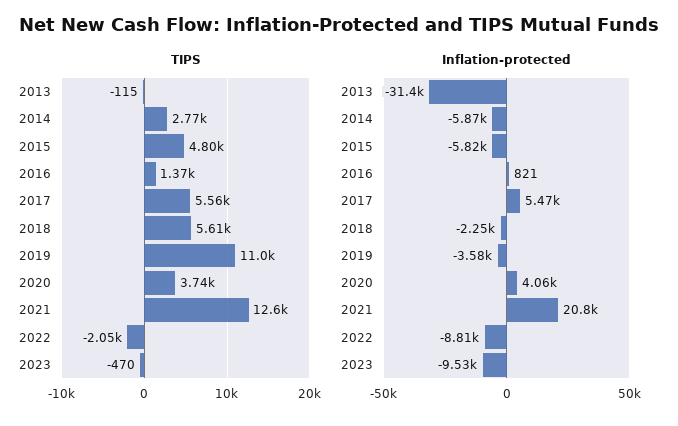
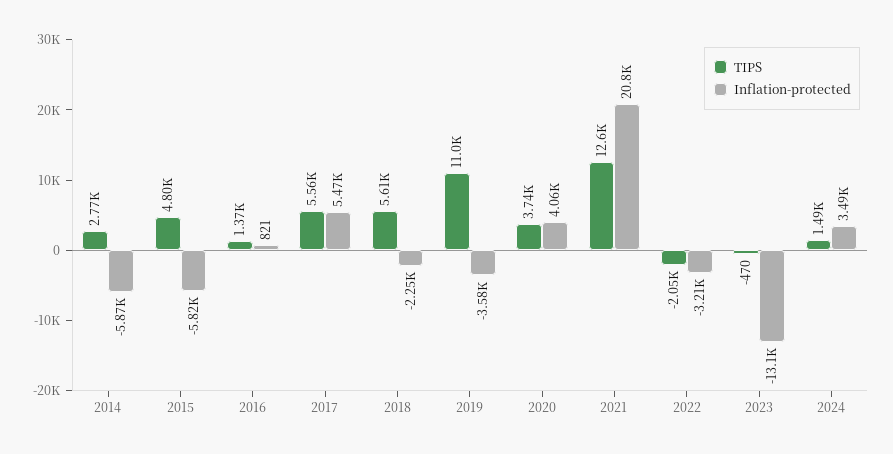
TIPS, 2013: -115 -> none
Inflation-protected, 2013: -31400 -> none
Inflation-protected, 2022: -8810 -> -3210
Inflation-protected, 2023: -9530 -> -13100
TIPS, 2024: none -> 1490
Inflation-protected, 2024: none -> 3490

